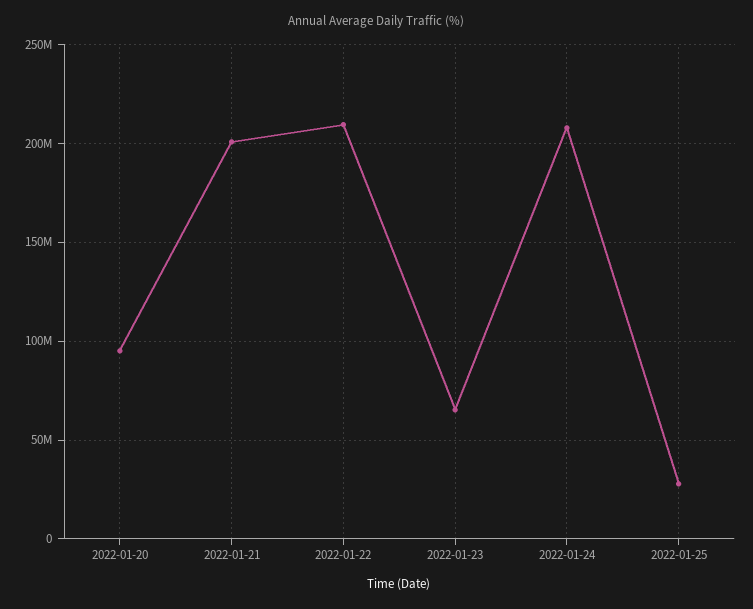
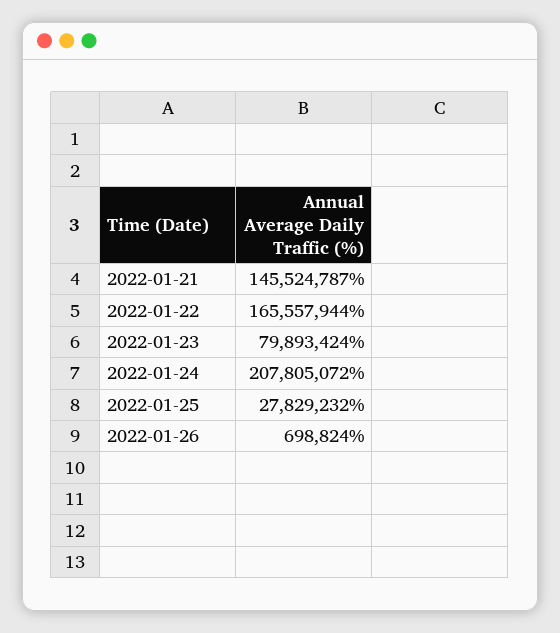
2022-01-20: 95000000 -> none
2022-01-21: 200000000 -> 145524787
2022-01-22: 210000000 -> 165557944
2022-01-23: 65000000 -> 79893424
2022-01-26: none -> 698824

